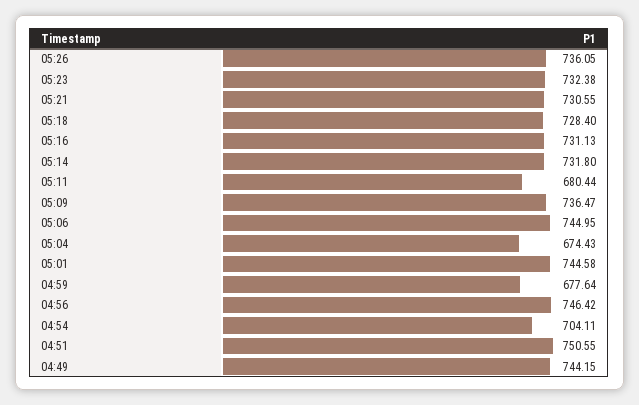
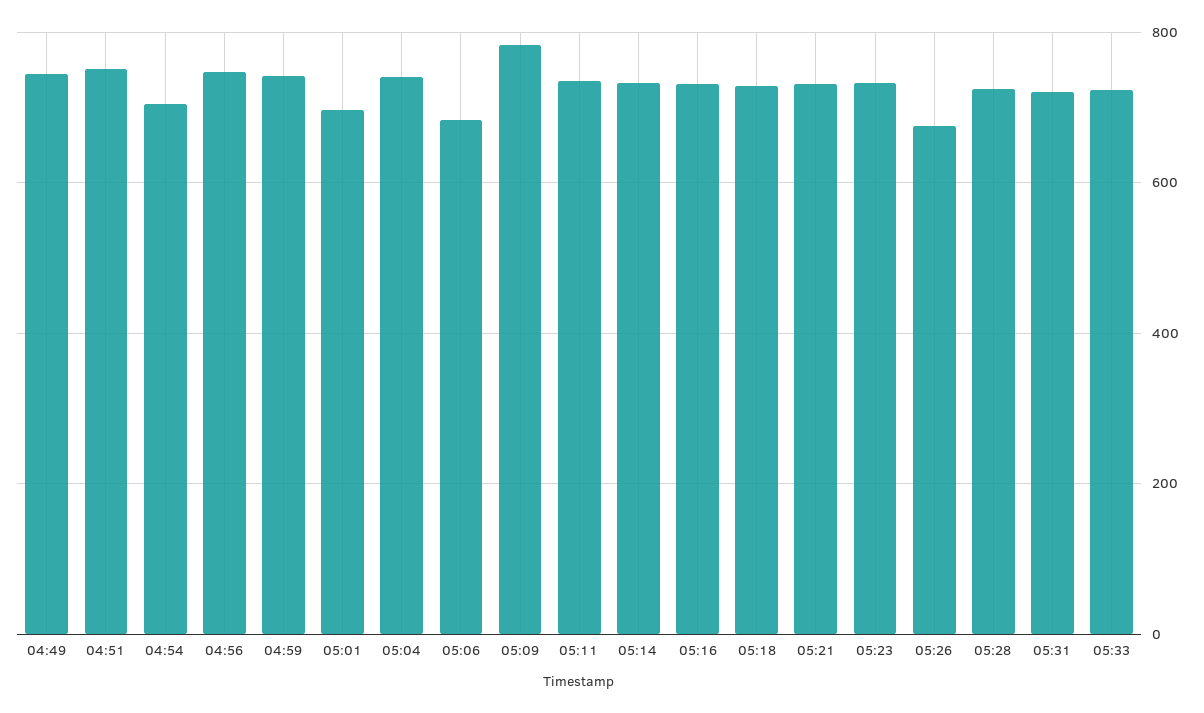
05:26: 736.05 -> 680
05:11: 680.44 -> 740
05:09: 736.47 -> 780
05:06: 744.95 -> 680
05:04: 674.43 -> 740
05:01: 744.58 -> 700
04:59: 677.64 -> 740
05:28: none -> 720
05:31: none -> 720
05:33: none -> 720

